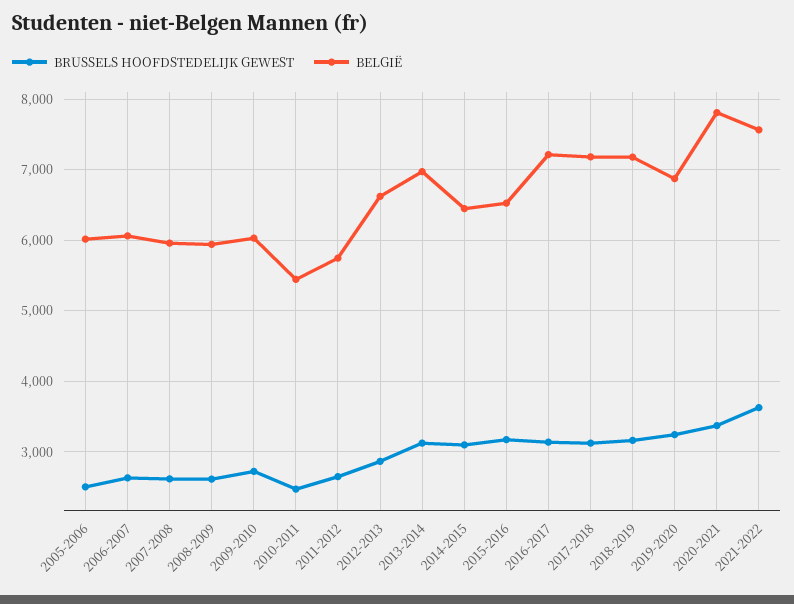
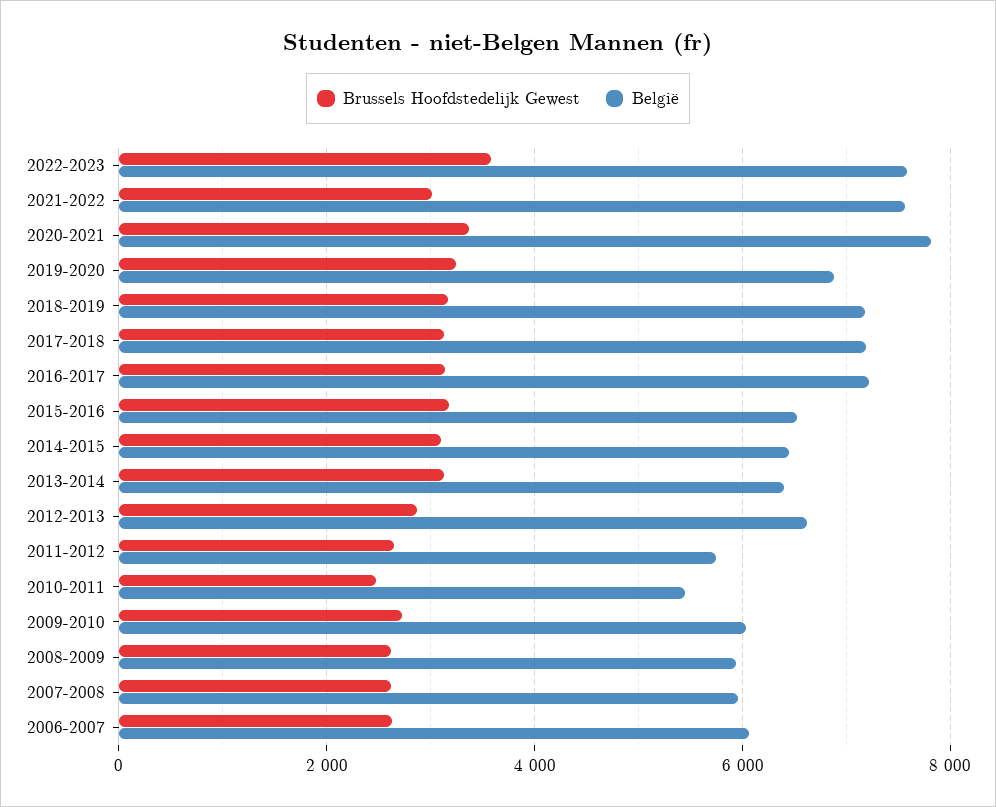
BRUSSELS HOOFDSTEDELIJK GEWEST, 2005-2006: 2500 -> none
BELGIË, 2005-2006: 6000 -> none
BELGIË, 2013-2014: 7000 -> 6400
BRUSSELS HOOFDSTEDELIJK GEWEST, 2021-2022: 3600 -> 3000
BRUSSELS HOOFDSTEDELIJK GEWEST, 2022-2023: none -> 3600
BELGIË, 2022-2023: none -> 7600

